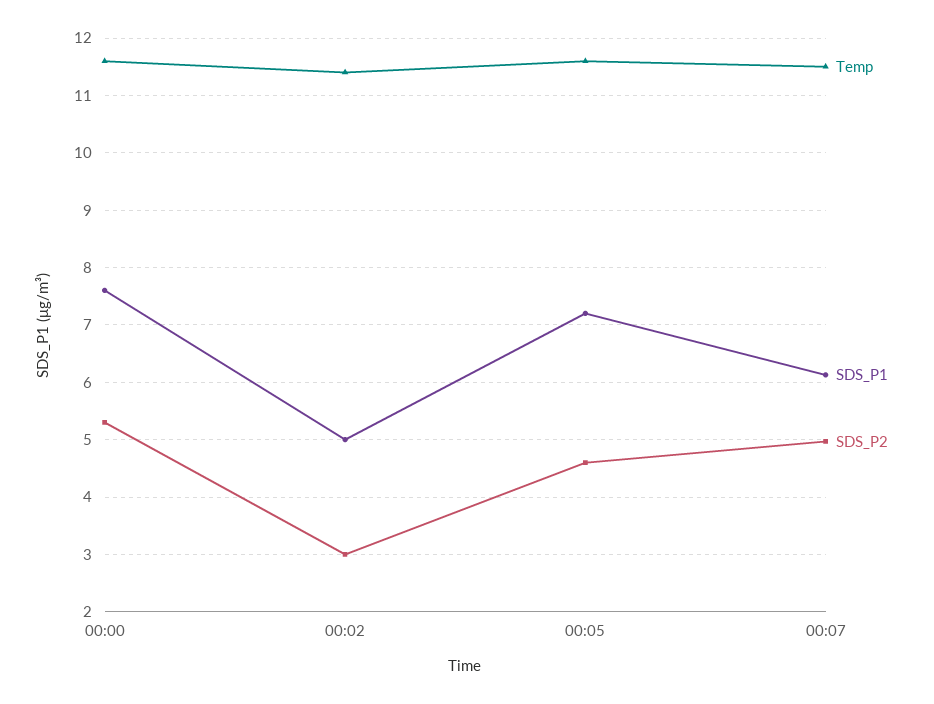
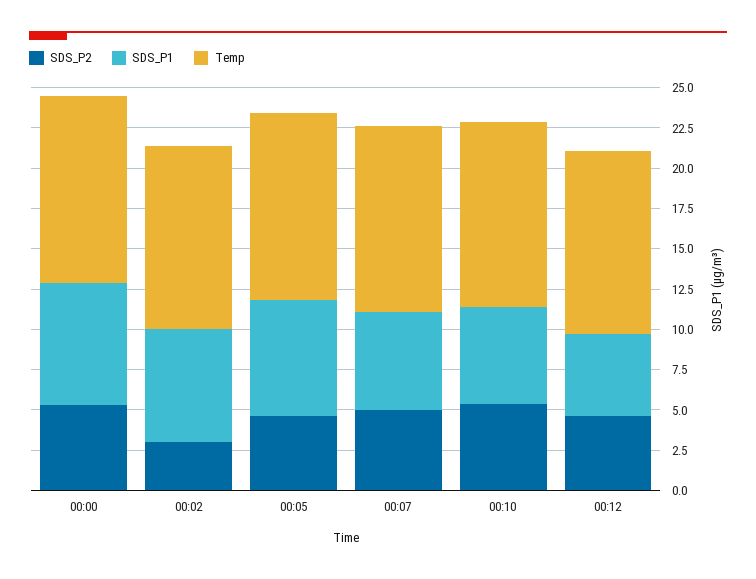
SDS_P1, 00:02: 5 -> 7
SDS_P2, 00:10: none -> 5.5
SDS_P1, 00:10: none -> 6
Temp, 00:10: none -> 11.5
SDS_P2, 00:12: none -> 4.5
SDS_P1, 00:12: none -> 5
Temp, 00:12: none -> 11.5

